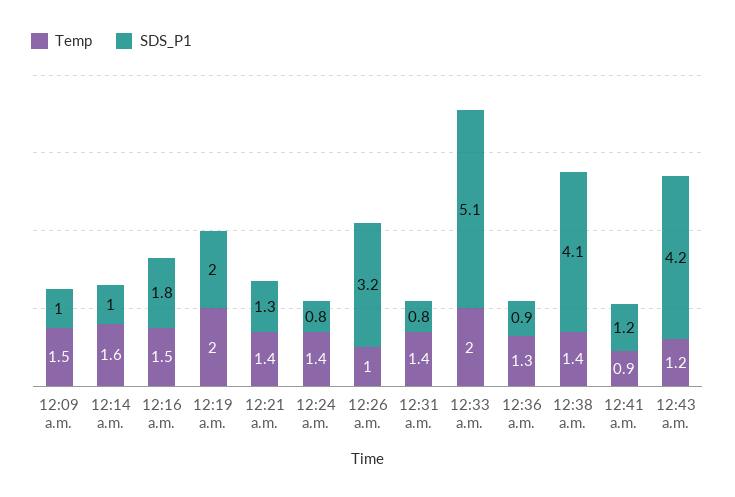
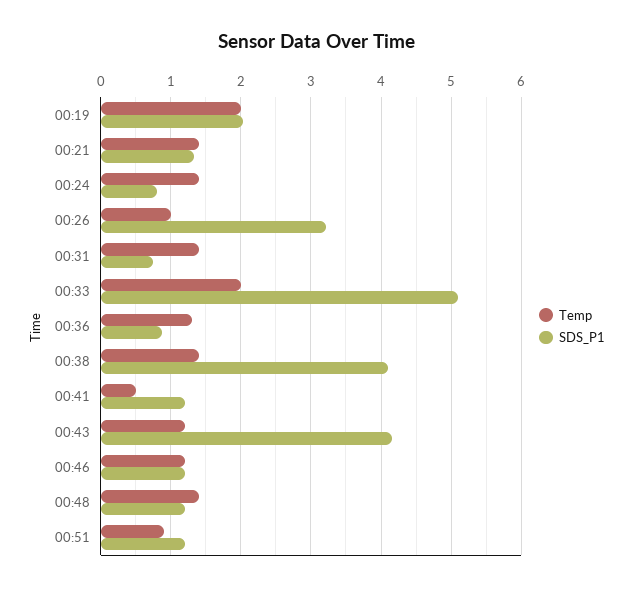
Temp, 12:09 a.m.: 1.5 -> none
SDS_P1, 12:09 a.m.: 1 -> none
Temp, 12:14 a.m.: 1.6 -> none
SDS_P1, 12:14 a.m.: 1 -> none
Temp, 12:16 a.m.: 1.5 -> none
SDS_P1, 12:16 a.m.: 1.8 -> none
Temp, 12:41 a.m.: 0.9 -> 0.5
Temp, 00:46: none -> 1.2
SDS_P1, 00:46: none -> 1.2
Temp, 00:48: none -> 1.4
SDS_P1, 00:48: none -> 1.2
Temp, 00:51: none -> 0.9
SDS_P1, 00:51: none -> 1.2

